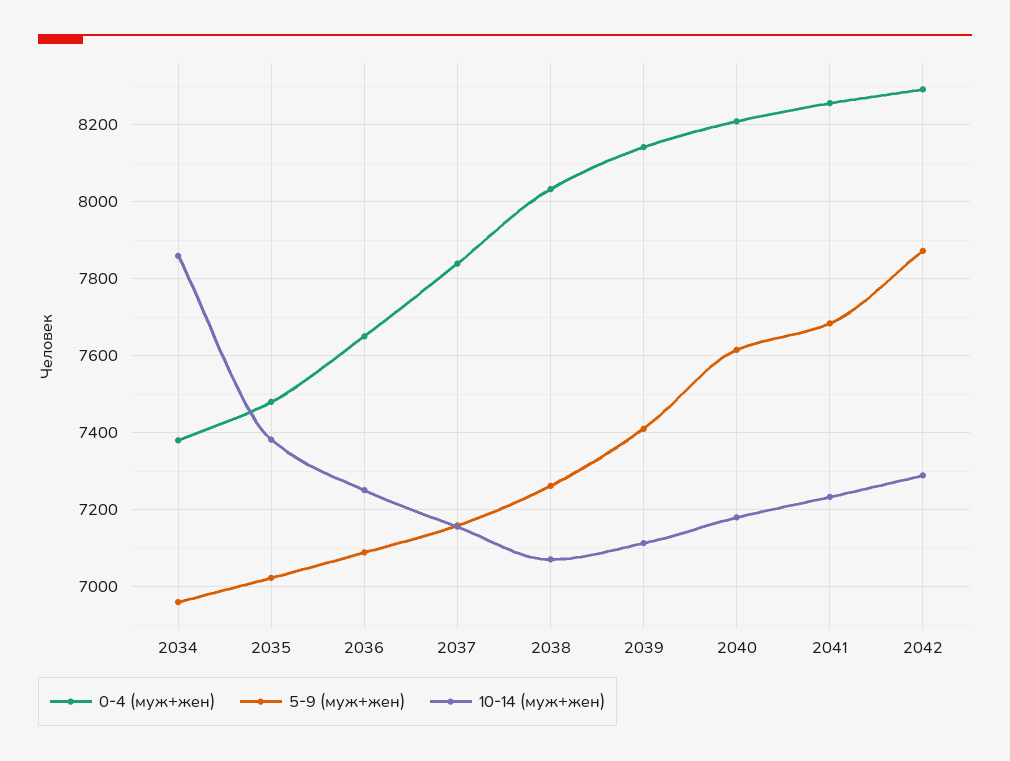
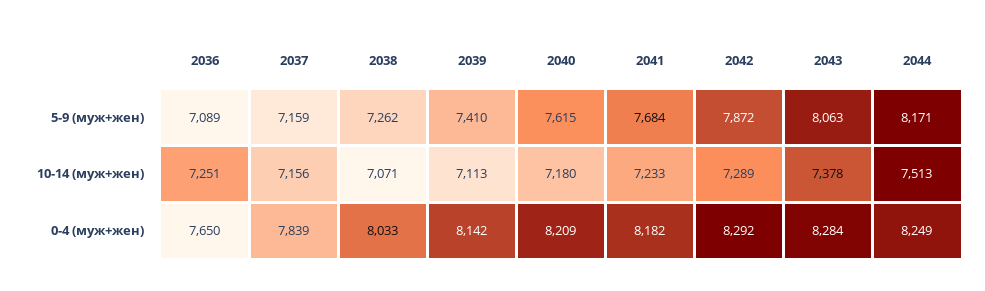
0-4 (муж+жен), 2034: 7380 -> none
5-9 (муж+жен), 2034: 6960 -> none
10-14 (муж+жен), 2034: 7860 -> none
0-4 (муж+жен), 2035: 7480 -> none
5-9 (муж+жен), 2035: 7020 -> none
10-14 (муж+жен), 2035: 7380 -> none
0-4 (муж+жен), 2041: 8260 -> 8182
5-9 (муж+жен), 2043: none -> 8063
5-9 (муж+жен), 2044: none -> 8171
10-14 (муж+жен), 2043: none -> 7378
10-14 (муж+жен), 2044: none -> 7513
0-4 (муж+жен), 2043: none -> 8284
0-4 (муж+жен), 2044: none -> 8249

